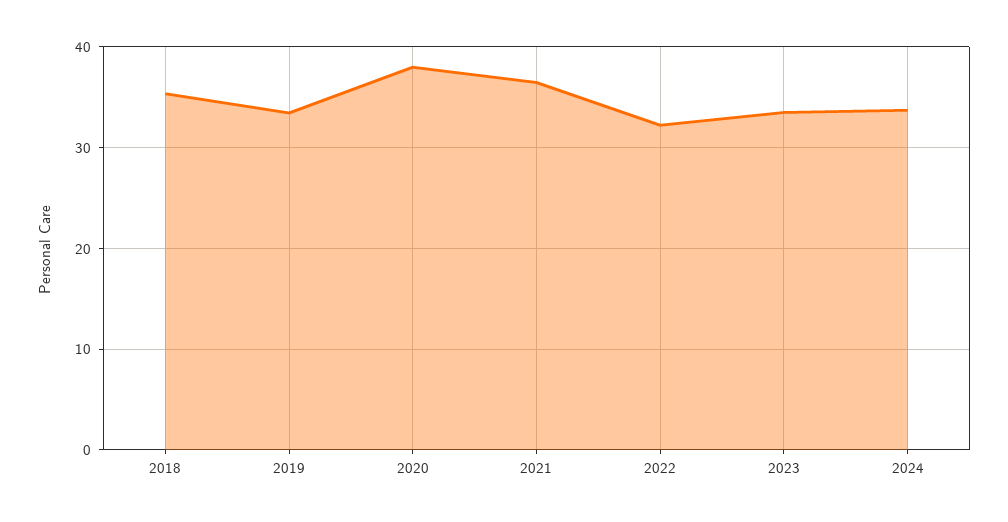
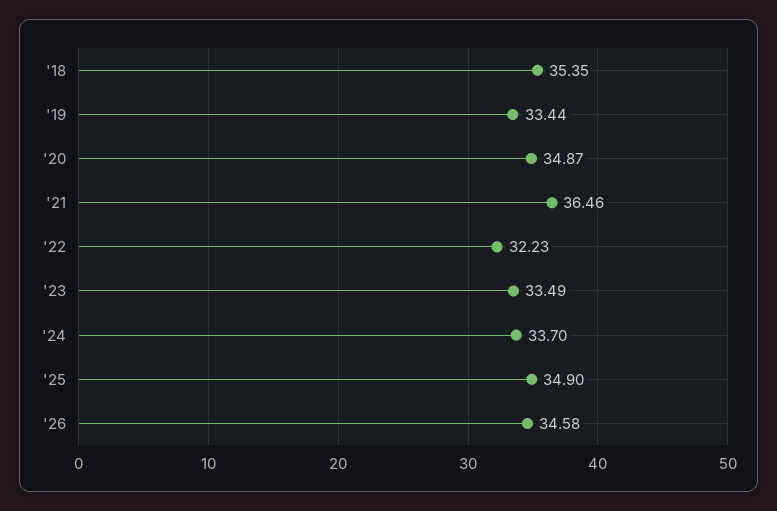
2020: 38 -> 34.87
'25: none -> 34.9
'26: none -> 34.58

